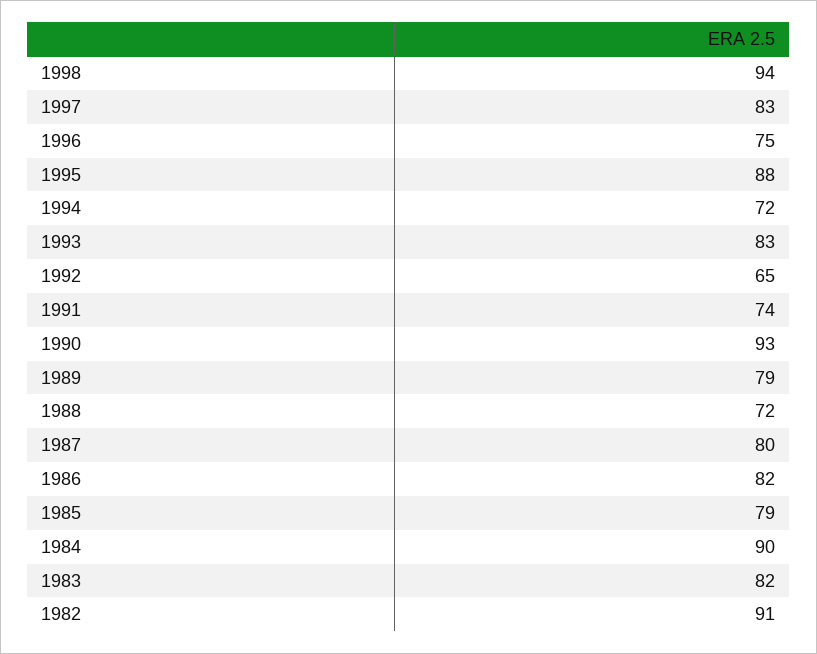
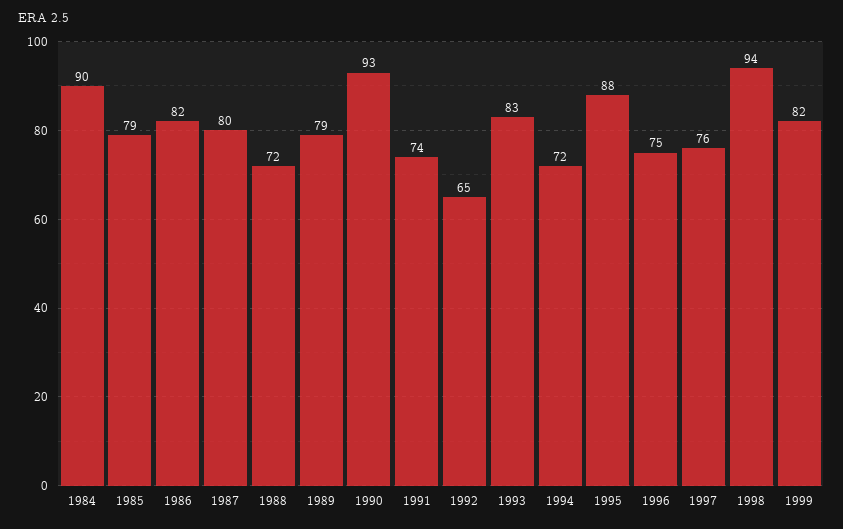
1997: 83 -> 76
1983: 82 -> none
1982: 91 -> none
1999: none -> 82

